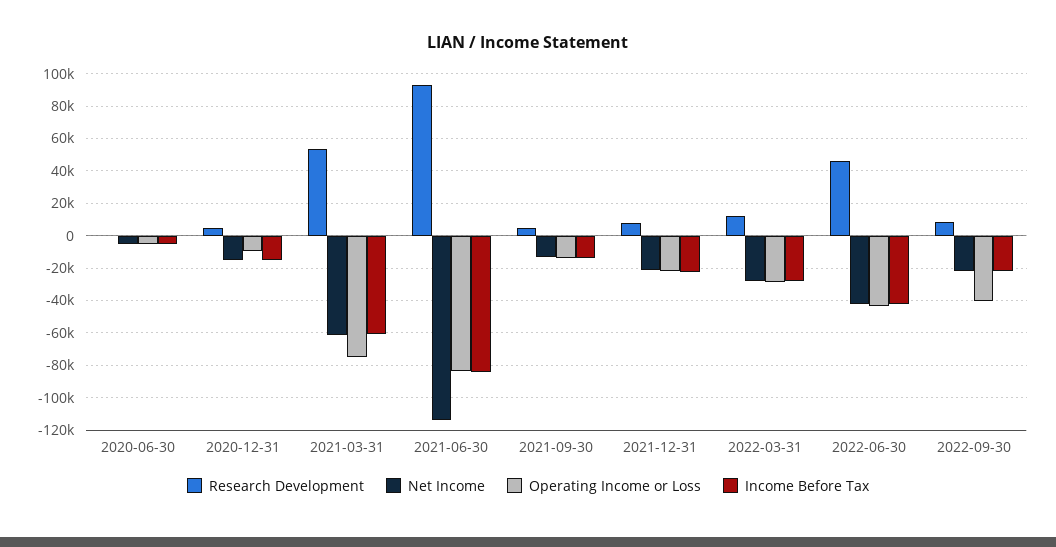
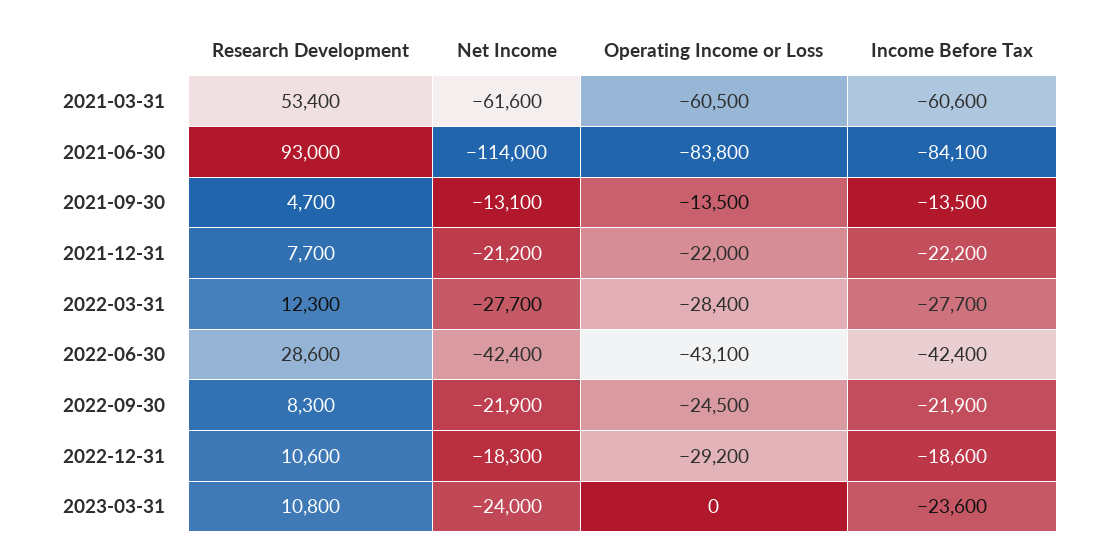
Research Development, 2020-06-30: 0 -> none
Net Income, 2020-06-30: -5000 -> none
Operating Income or Loss, 2020-06-30: -5000 -> none
Income Before Tax, 2020-06-30: -5000 -> none
Research Development, 2020-12-31: 5000 -> none
Net Income, 2020-12-31: -15000 -> none
Operating Income or Loss, 2020-12-31: -10000 -> none
Income Before Tax, 2020-12-31: -15000 -> none
Operating Income or Loss, 2021-03-31: -75000 -> -60500
Research Development, 2022-06-30: 45000 -> 28600
Operating Income or Loss, 2022-09-30: -40000 -> -24500
Research Development, 2022-12-31: none -> 10600
Net Income, 2022-12-31: none -> -18300
Operating Income or Loss, 2022-12-31: none -> -29200
Income Before Tax, 2022-12-31: none -> -18600
Research Development, 2023-03-31: none -> 10800
Net Income, 2023-03-31: none -> -24000
Operating Income or Loss, 2023-03-31: none -> 0
Income Before Tax, 2023-03-31: none -> -23600

